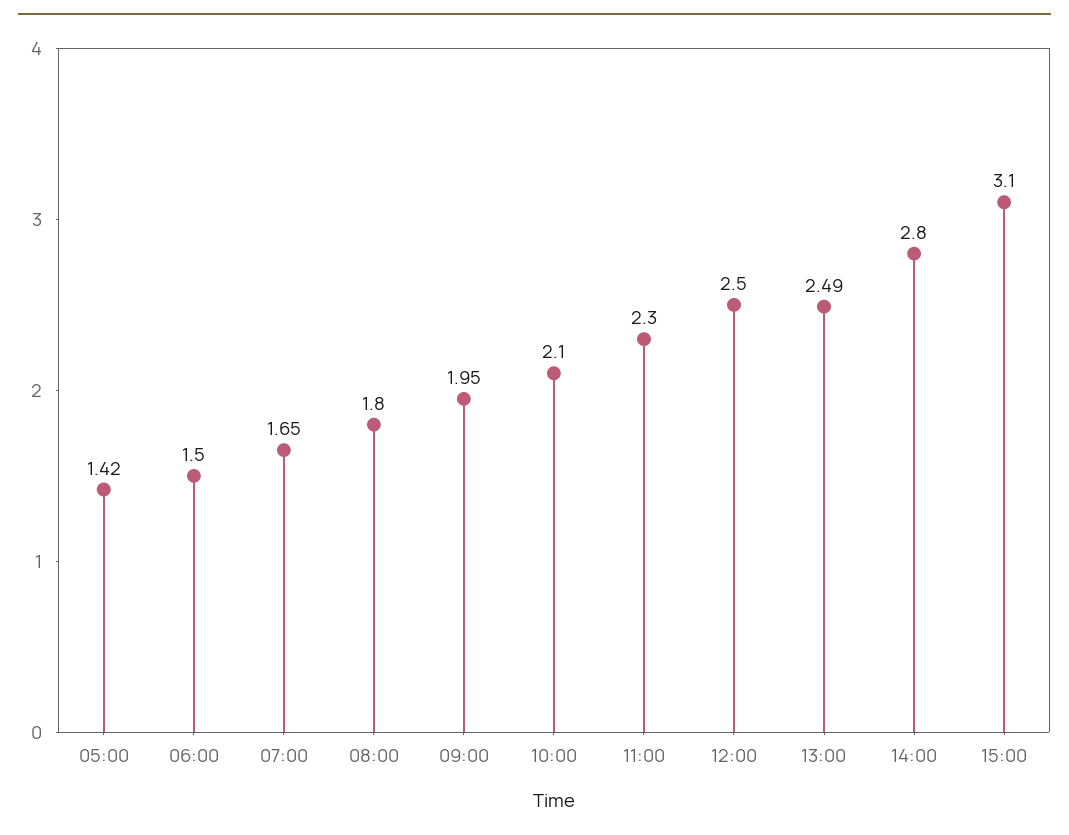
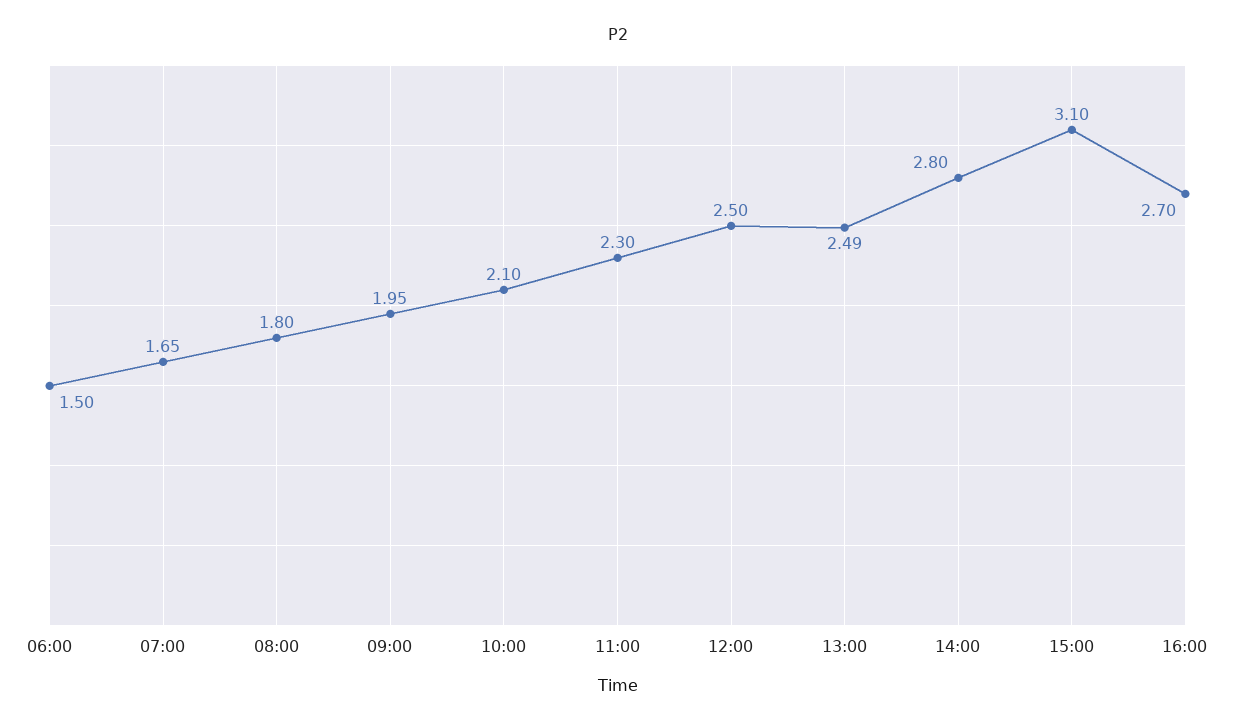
05:00: 1.42 -> none
16:00: none -> 2.7

